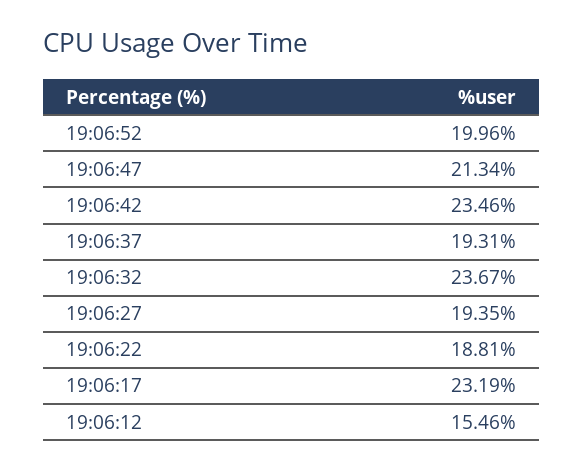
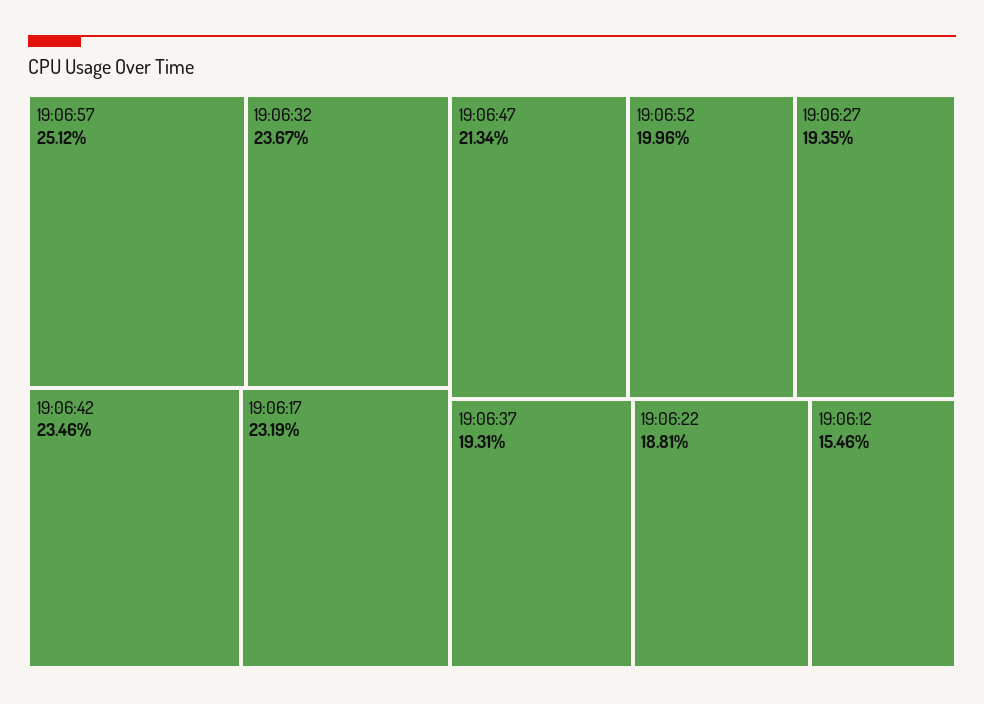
19:06:57: none -> 25.12

